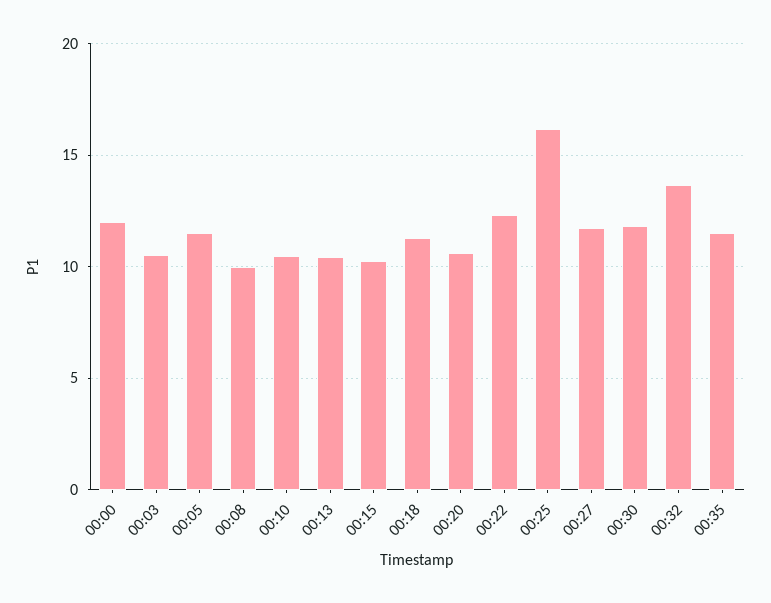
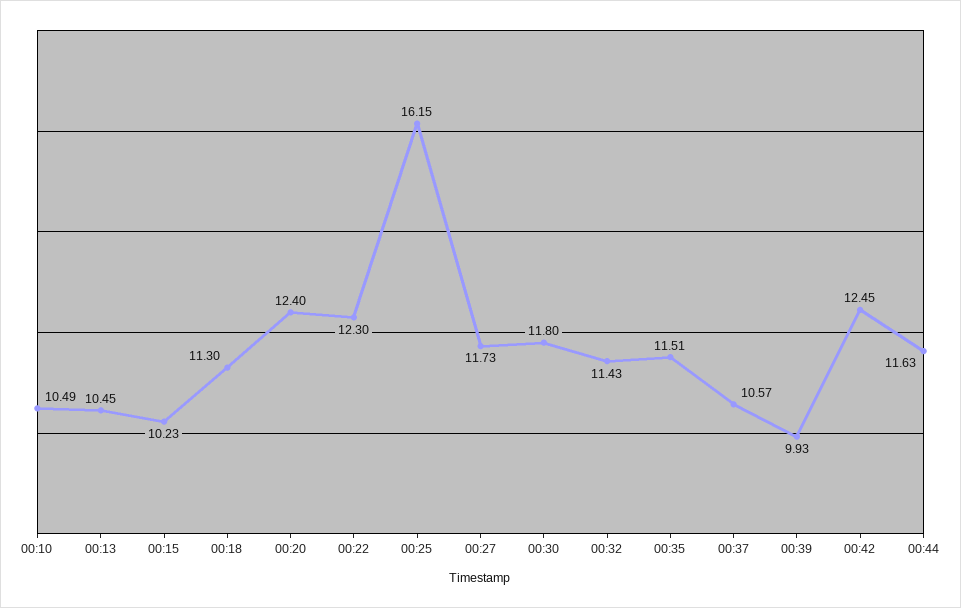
00:00: 12 -> none
00:03: 10.5 -> none
00:05: 11.5 -> none
00:08: 10 -> none
00:20: 10.5 -> 12.4
00:32: 13.5 -> 11.43
00:37: none -> 10.57
00:39: none -> 9.93
00:42: none -> 12.45
00:44: none -> 11.63

